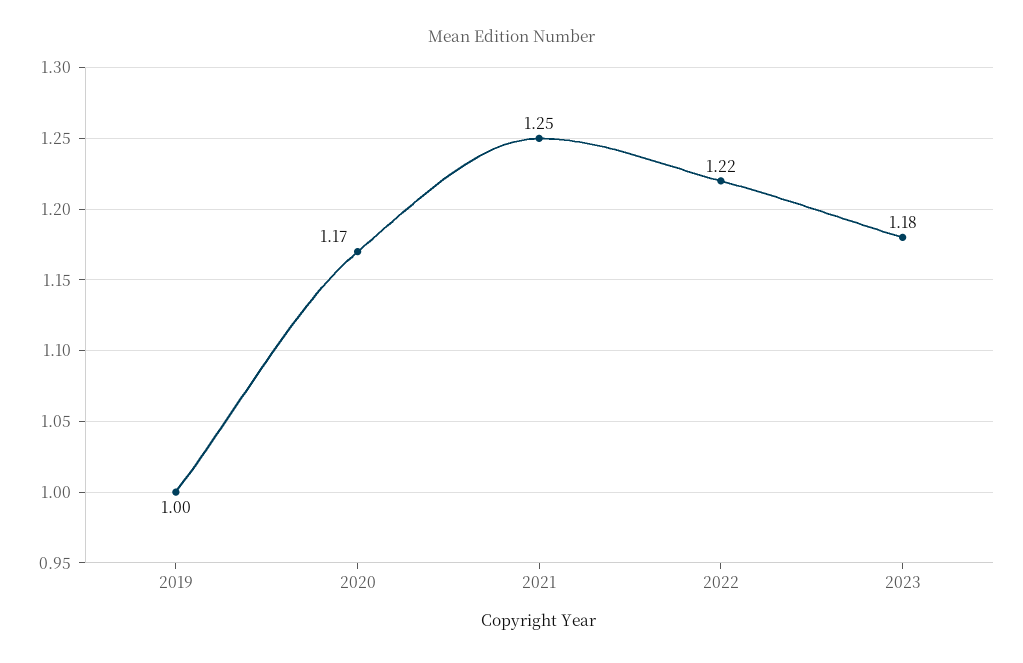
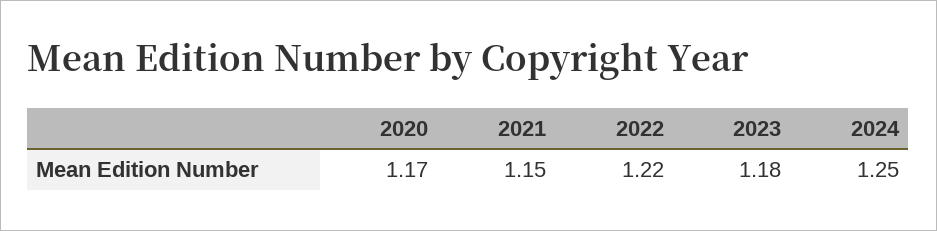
2019: 1 -> none
2021: 1.25 -> 1.15
2024: none -> 1.25

